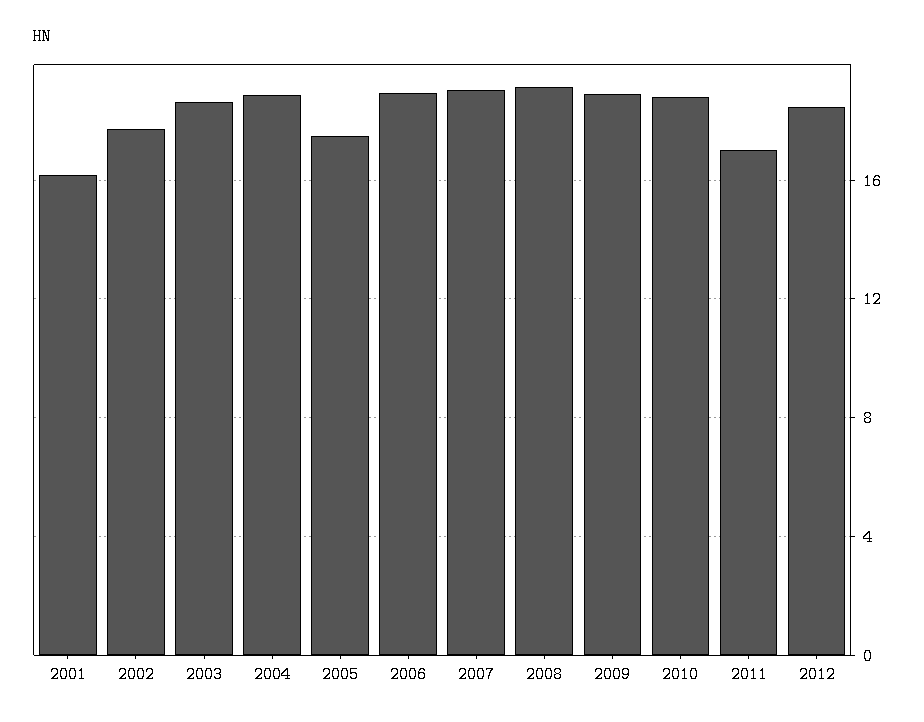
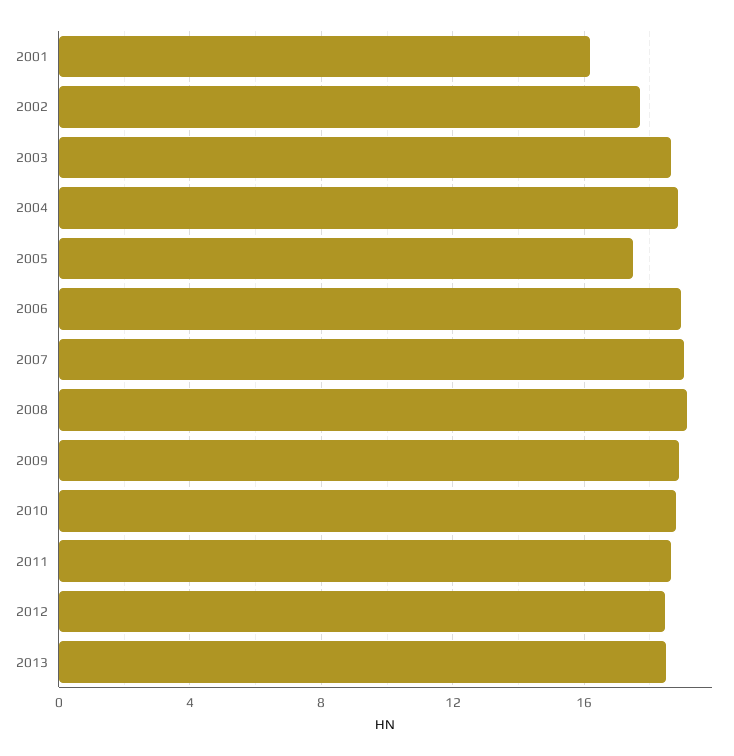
2011: 17 -> 18.5
2013: none -> 18.5

